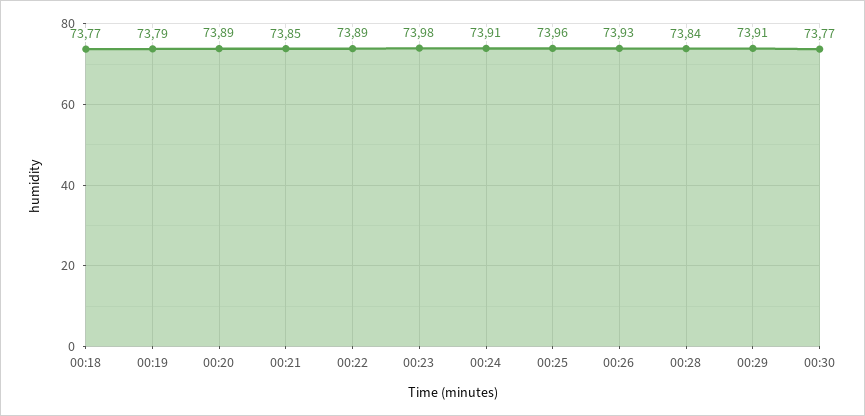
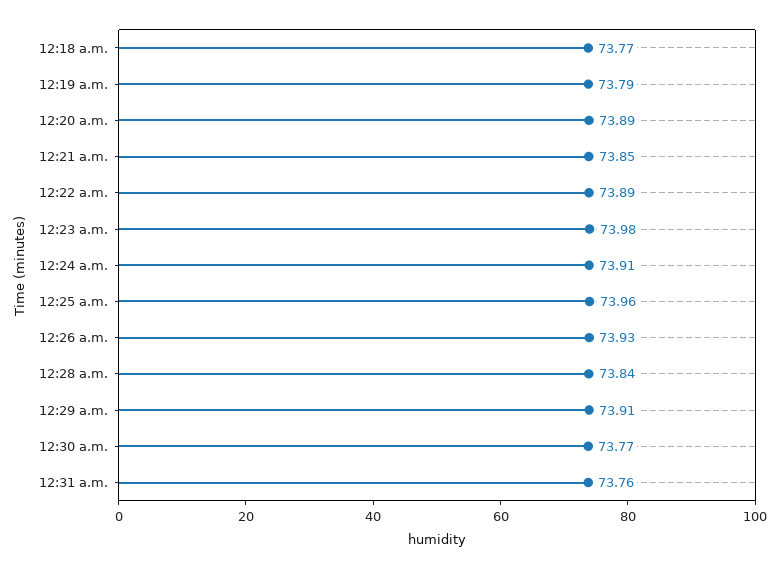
12:31 a.m.: none -> 73.76

